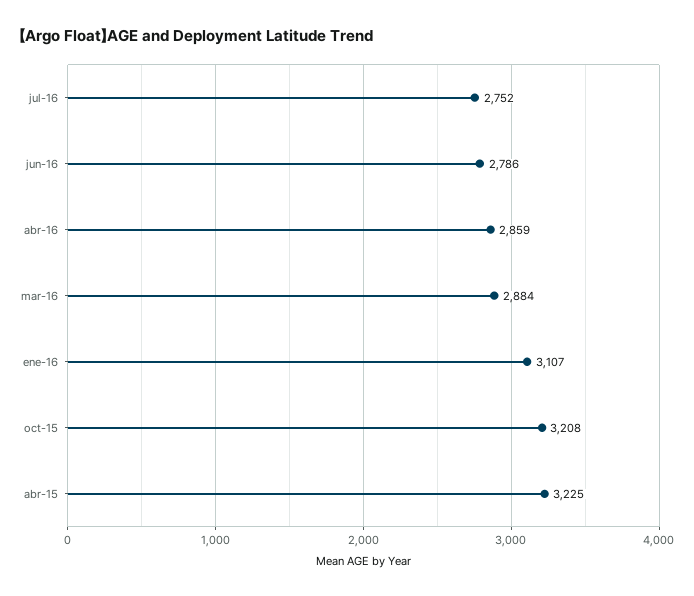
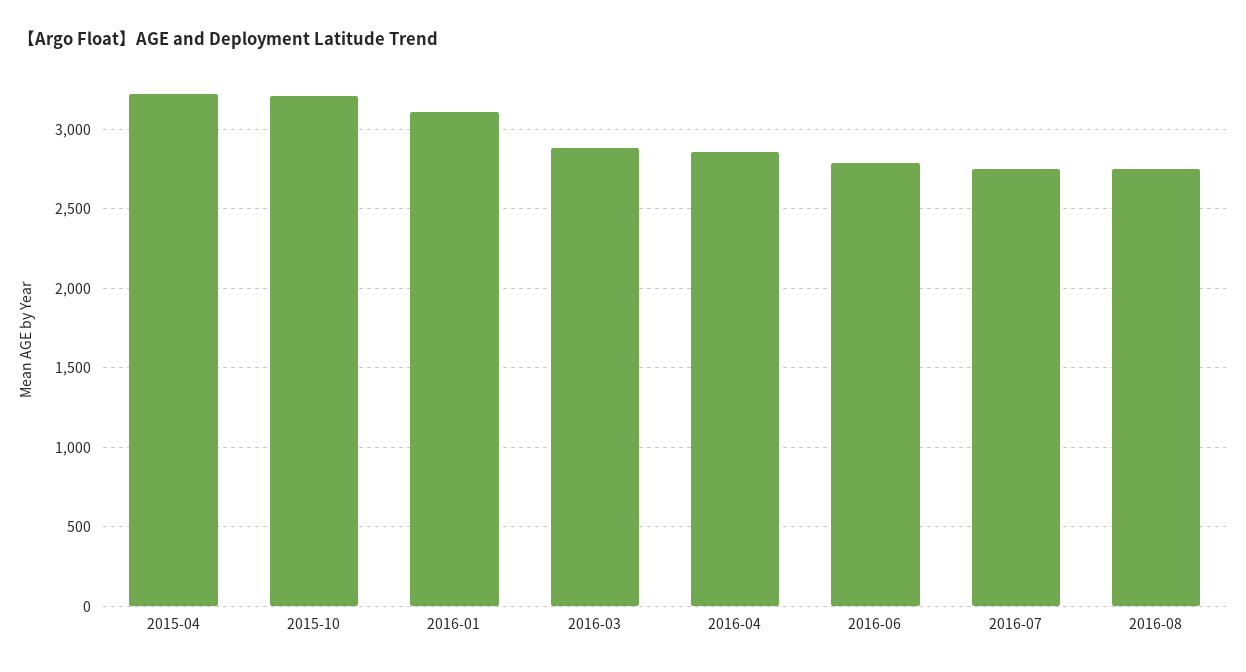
2016-08: none -> 2750

